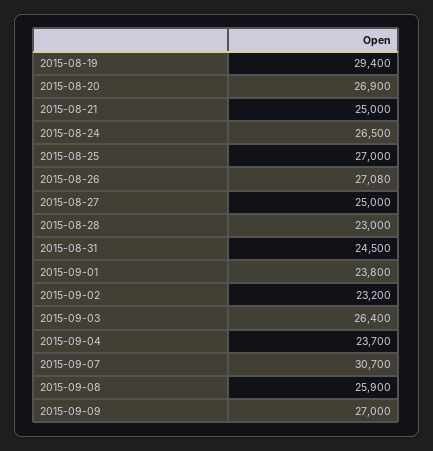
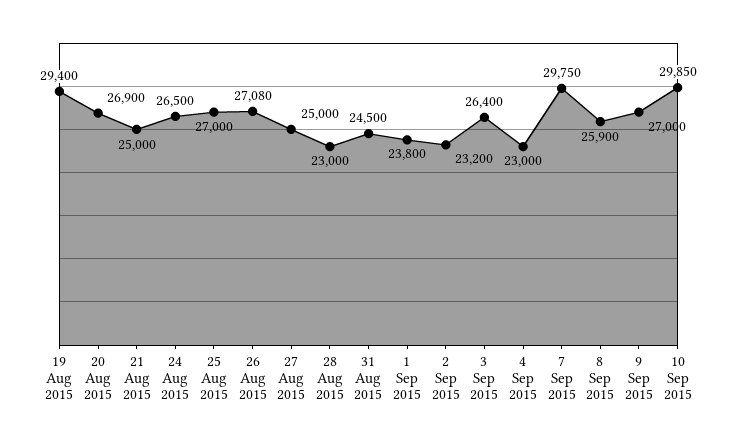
2015-09-04: 23700 -> 23000
2015-09-07: 30700 -> 29750
10 Sep 2015: none -> 29850

